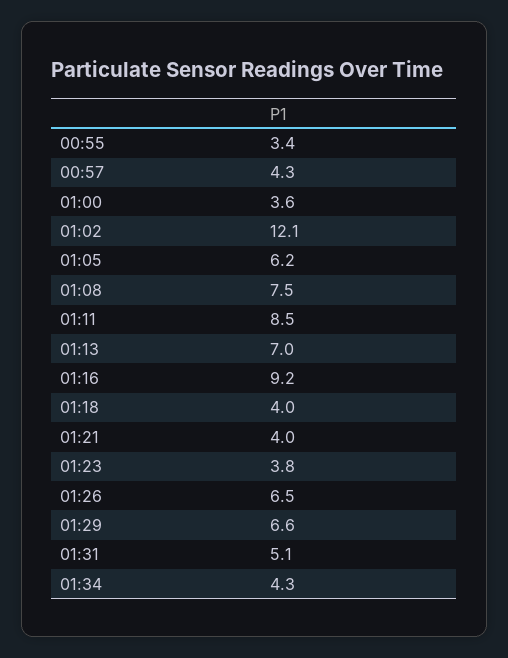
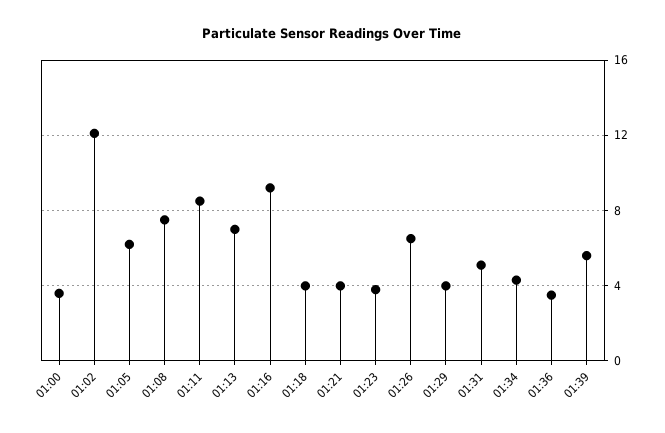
00:55: 3.4 -> none
00:57: 4.3 -> none
01:29: 6.6 -> 4
01:36: none -> 3.5
01:39: none -> 5.5

